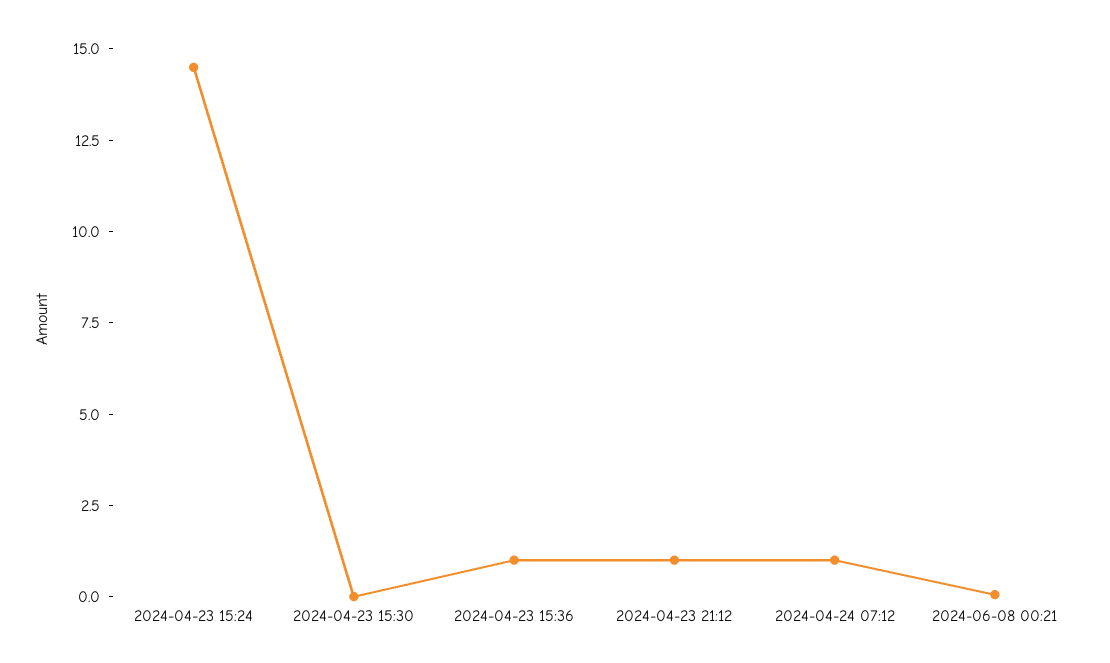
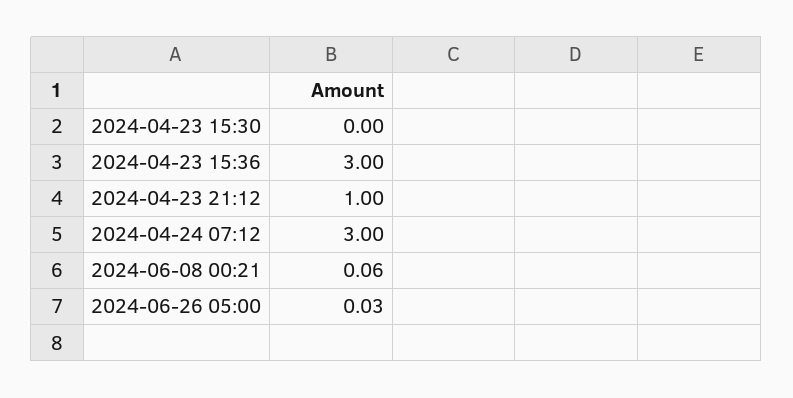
2024-04-23 15:24: 14.5 -> none
2024-04-23 15:36: 1 -> 3
2024-04-24 07:12: 1 -> 3
2024-06-26 05:00: none -> 0.03

